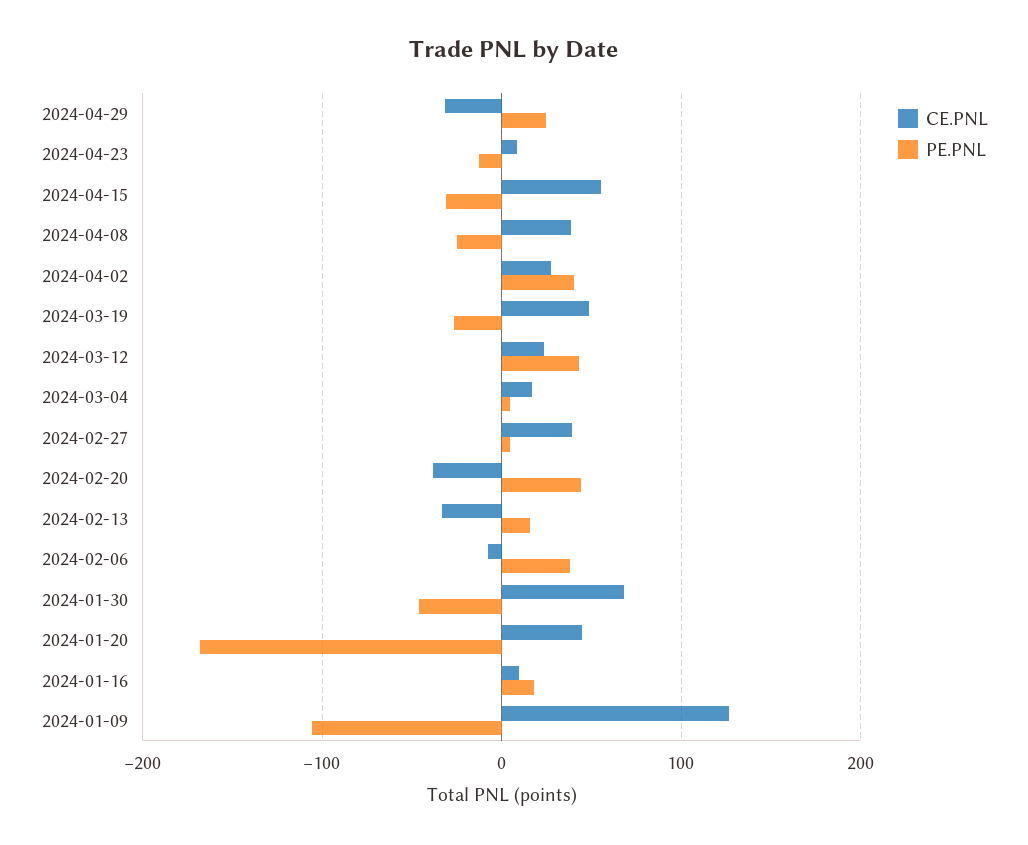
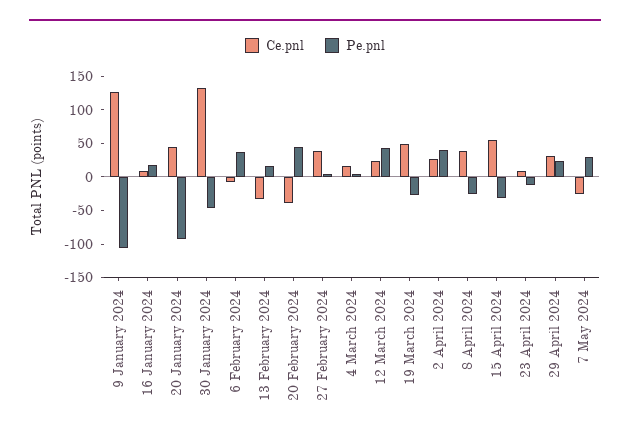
CE.PNL, 2024-04-29: -30 -> 25
CE.PNL, 2024-01-30: 70 -> 125
PE.PNL, 2024-01-20: -170 -> -100
CE.PNL, 7 May 2024: none -> -25
PE.PNL, 7 May 2024: none -> 25

